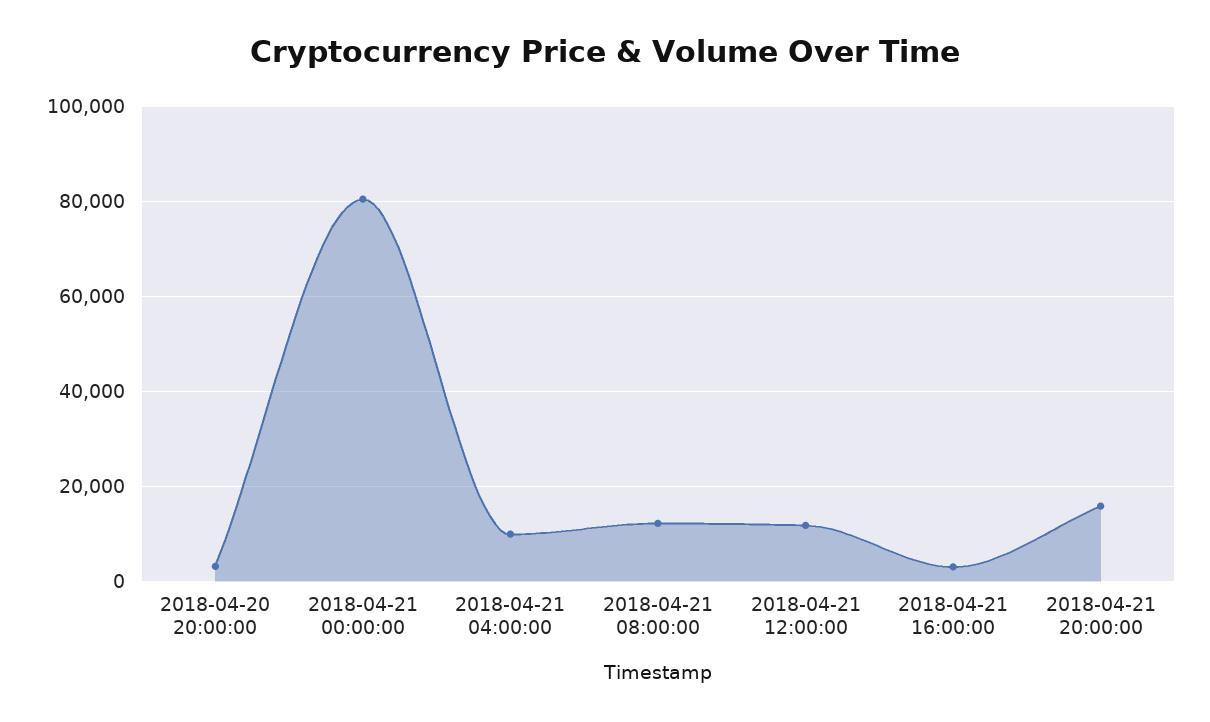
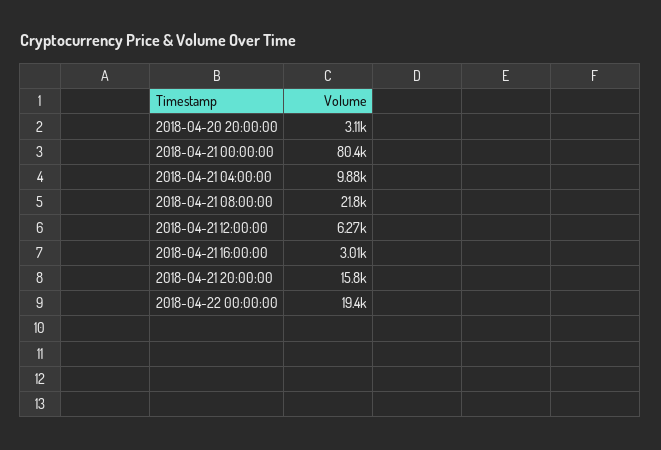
2018-04-21 08:00:00: 12000 -> 21800
2018-04-21 12:00:00: 12000 -> 6270
2018-04-22 00:00:00: none -> 19400

